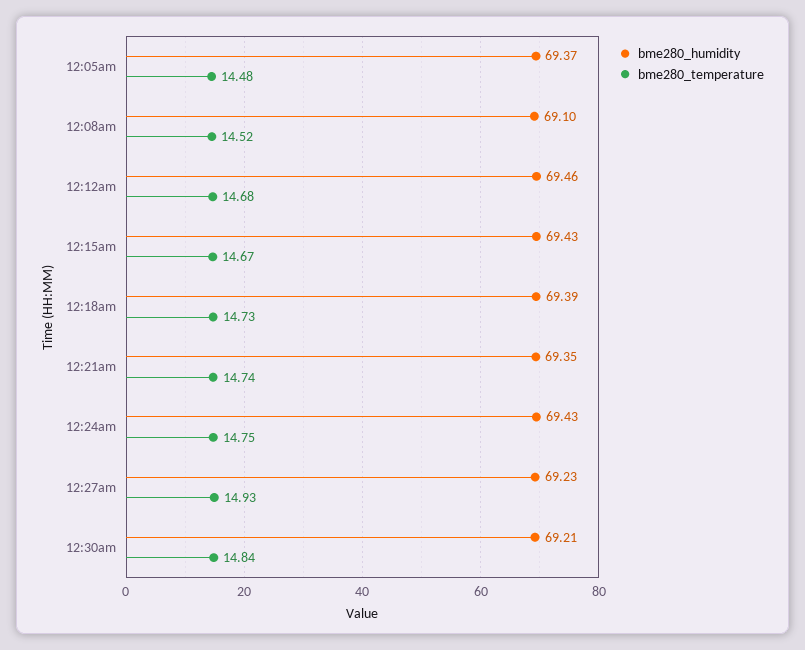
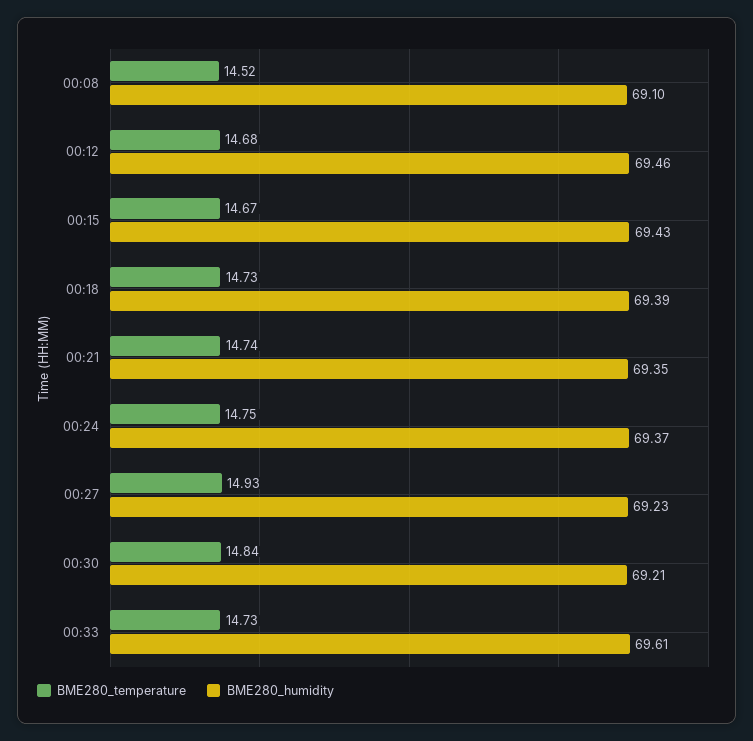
bme280_humidity, 12:05am: 69.37 -> none
bme280_temperature, 12:05am: 14.48 -> none
bme280_humidity, 12:24am: 69.43 -> 69.37
bme280_temperature, 00:33: none -> 14.73
bme280_humidity, 00:33: none -> 69.61

